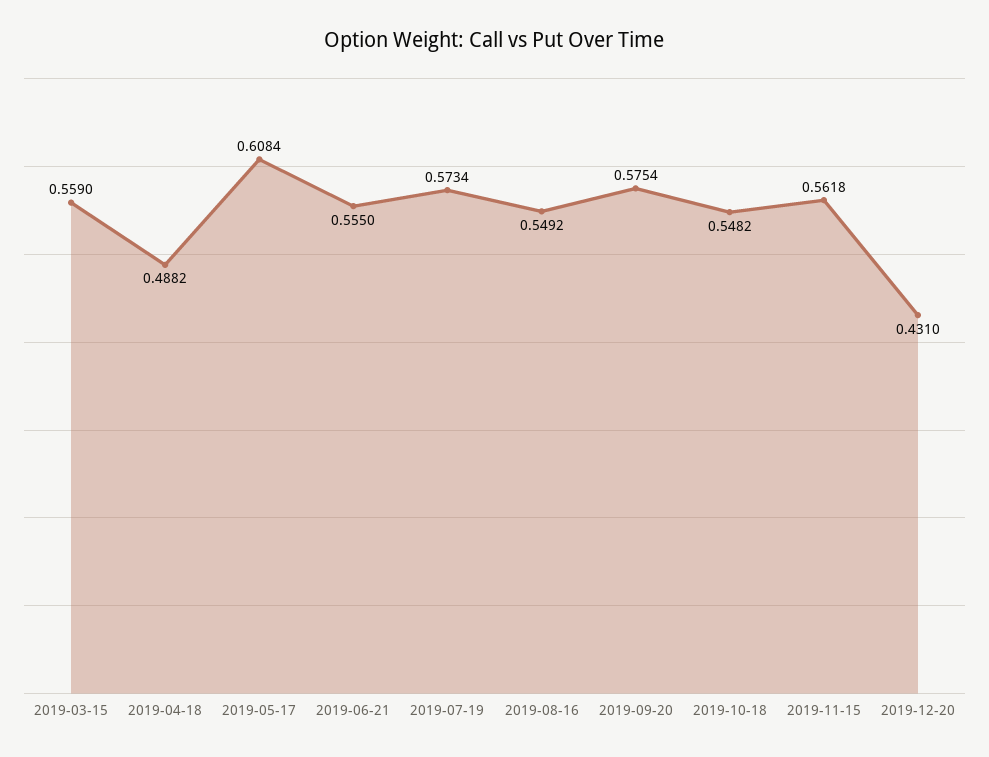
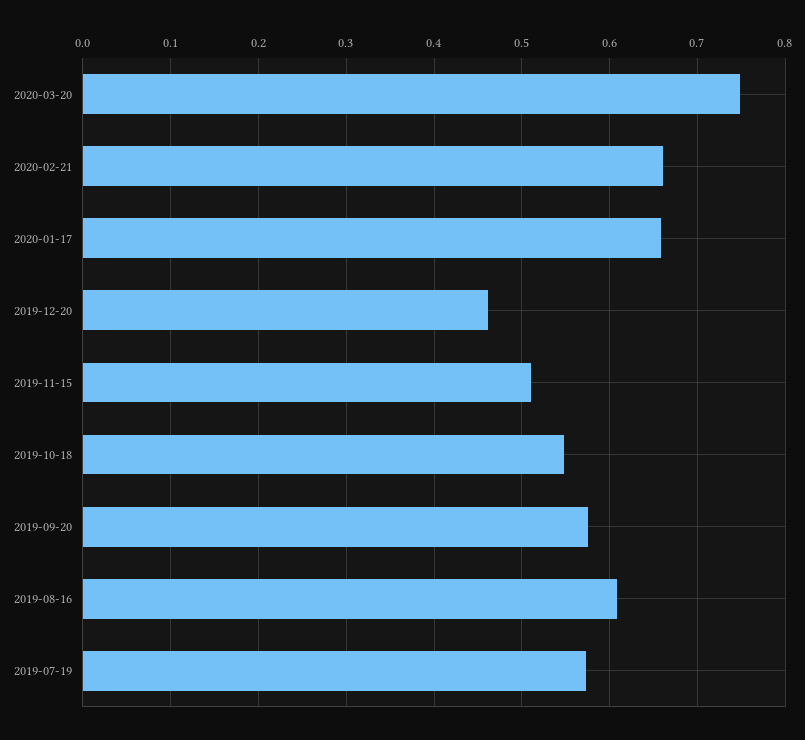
2019-03-15: 0.559 -> none
2019-04-18: 0.4882 -> none
2019-05-17: 0.6084 -> none
2019-06-21: 0.555 -> none
2019-08-16: 0.5492 -> 0.61
2019-11-15: 0.5618 -> 0.51
2019-12-20: 0.431 -> 0.46
2020-03-20: none -> 0.75
2020-02-21: none -> 0.66
2020-01-17: none -> 0.66

